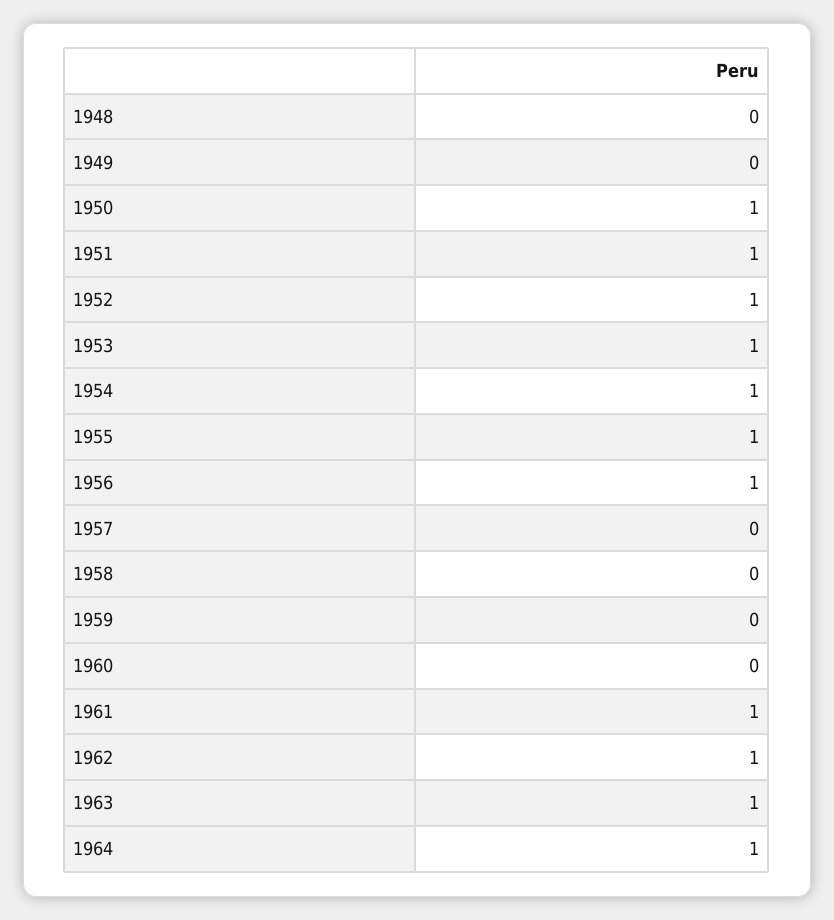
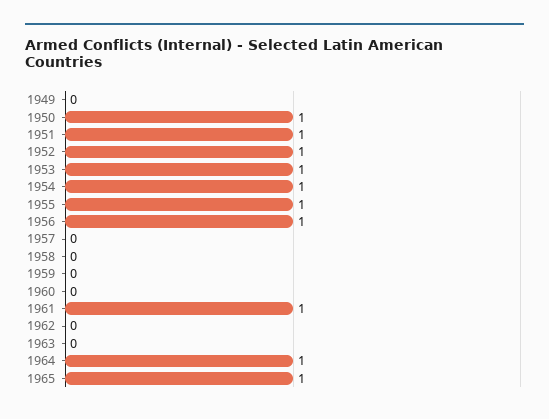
1948: 0 -> none
1962: 1 -> 0
1963: 1 -> 0
1965: none -> 1

